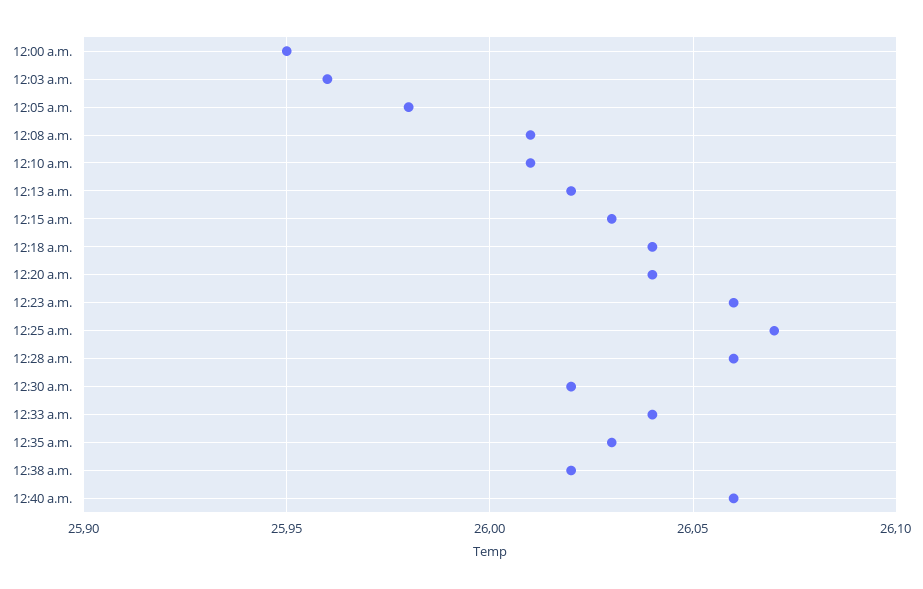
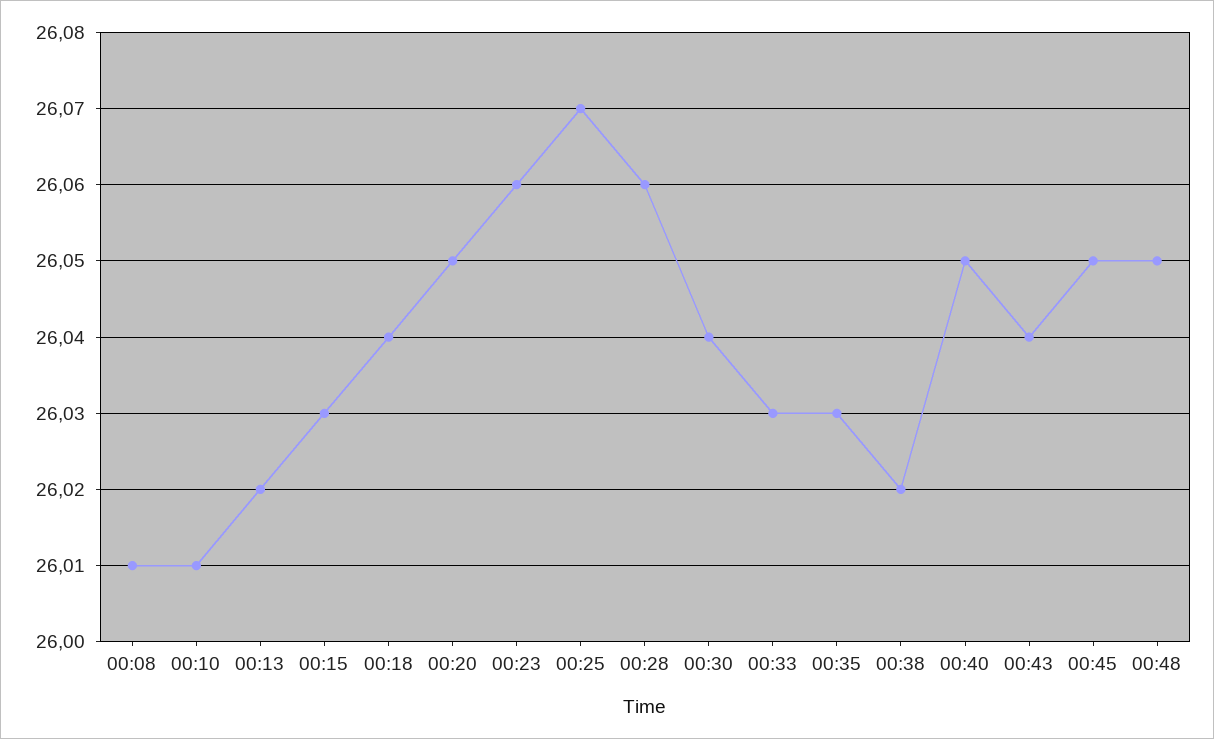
12:00 a.m.: 25.95 -> none
12:03 a.m.: 25.96 -> none
12:05 a.m.: 25.98 -> none
12:20 a.m.: 26.04 -> 26.05
12:30 a.m.: 26.02 -> 26.04
12:33 a.m.: 26.04 -> 26.03
12:40 a.m.: 26.06 -> 26.05
00:43: none -> 26.04
00:45: none -> 26.05
00:48: none -> 26.05

